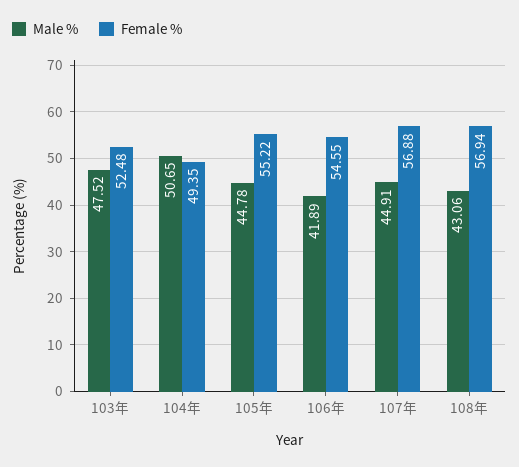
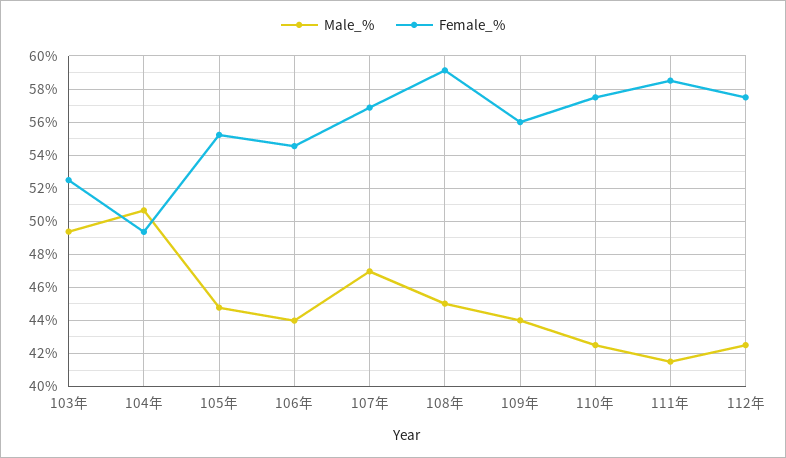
Male %, 103年: 47.52 -> 49.5
Male %, 106年: 41.89 -> 44
Male %, 107年: 44.91 -> 47
Male %, 108年: 43.06 -> 45
Female %, 108年: 56.94 -> 59
Male %, 109年: none -> 44
Female %, 109年: none -> 56
Male %, 110年: none -> 42.5
Female %, 110年: none -> 57.5
Male %, 111年: none -> 41.5
Female %, 111年: none -> 58.5
Male %, 112年: none -> 42.5
Female %, 112年: none -> 57.5

